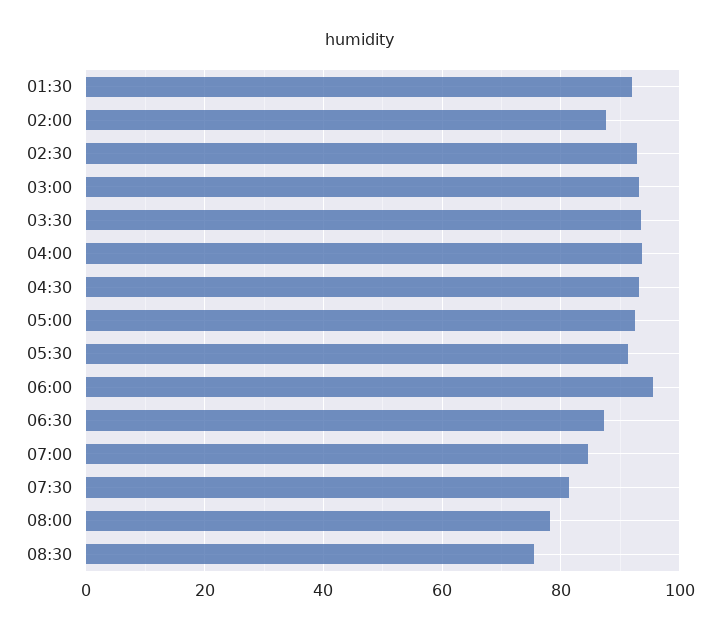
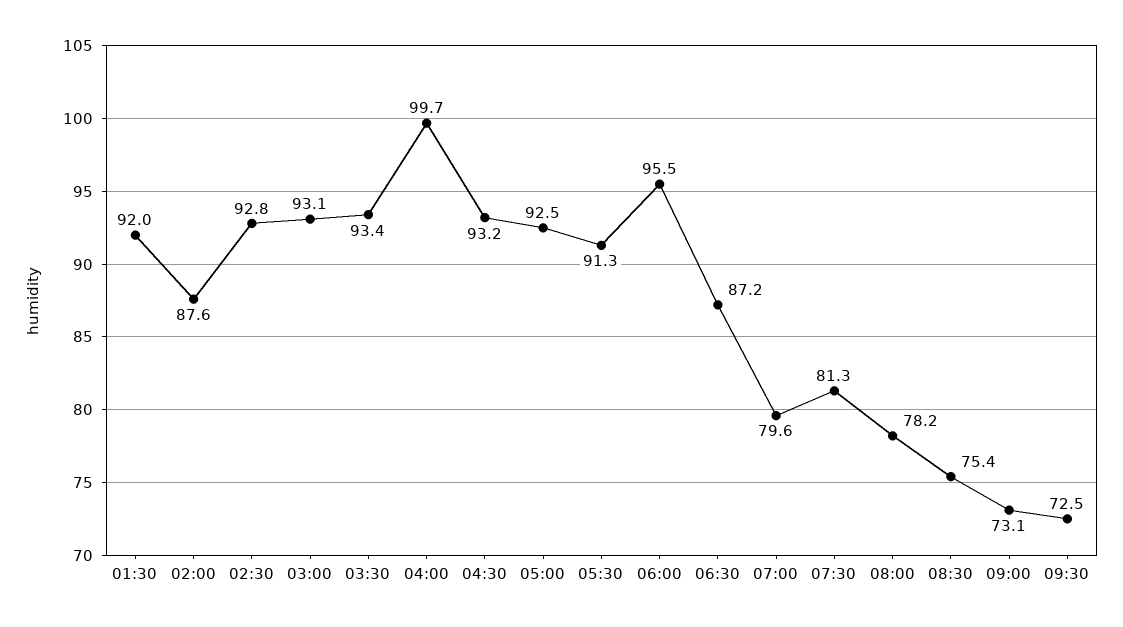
04:00: 94 -> 99.7
07:00: 84 -> 79.6
09:00: none -> 73.1
09:30: none -> 72.5

